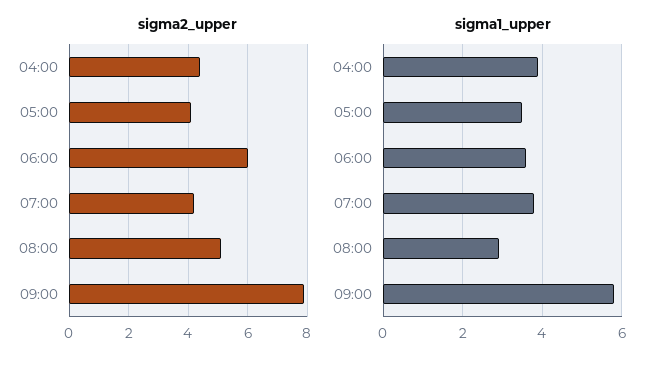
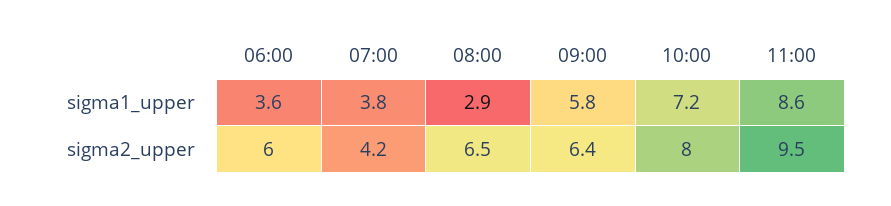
sigma2_upper, 04:00: 4.5 -> none
sigma2_upper, 05:00: 4 -> none
sigma2_upper, 08:00: 5 -> 6.5
sigma2_upper, 09:00: 8 -> 6.4
sigma1_upper, 04:00: 4 -> none
sigma1_upper, 05:00: 3.5 -> none
sigma1_upper, 10:00: none -> 7.2
sigma1_upper, 11:00: none -> 8.6
sigma2_upper, 10:00: none -> 8
sigma2_upper, 11:00: none -> 9.5

